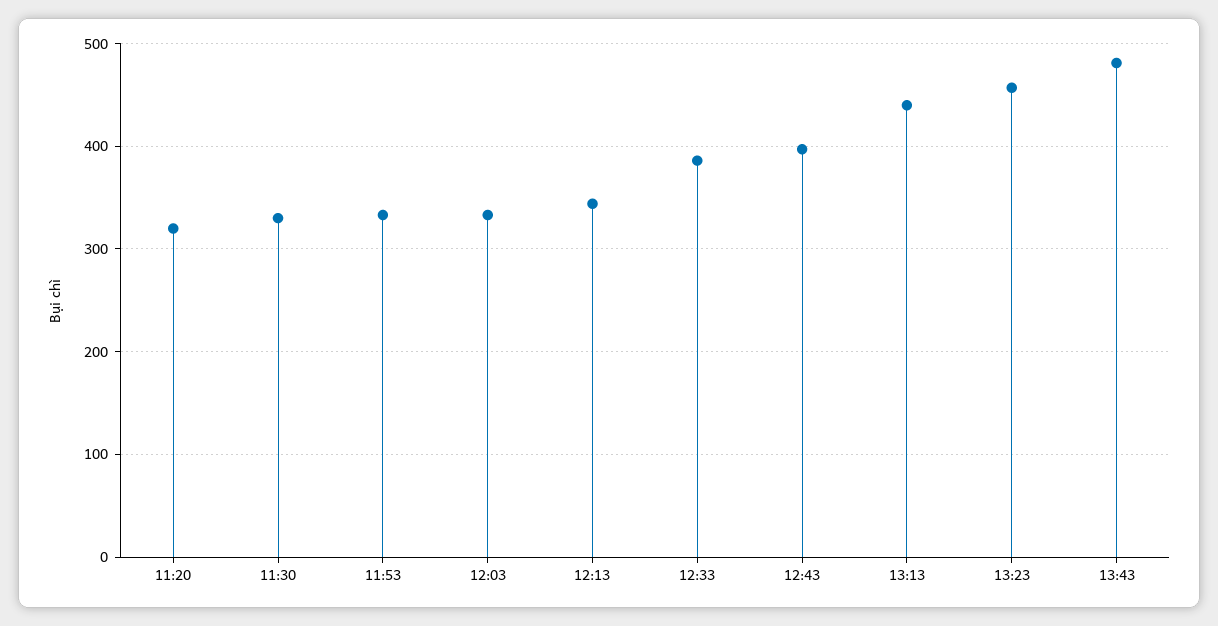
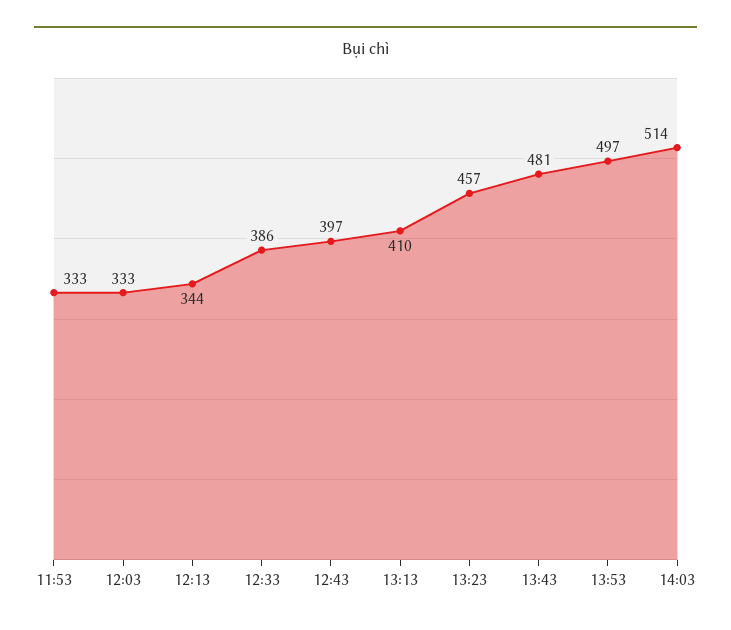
11:20: 320 -> none
11:30: 330 -> none
13:13: 440 -> 410
13:53: none -> 497
14:03: none -> 514

